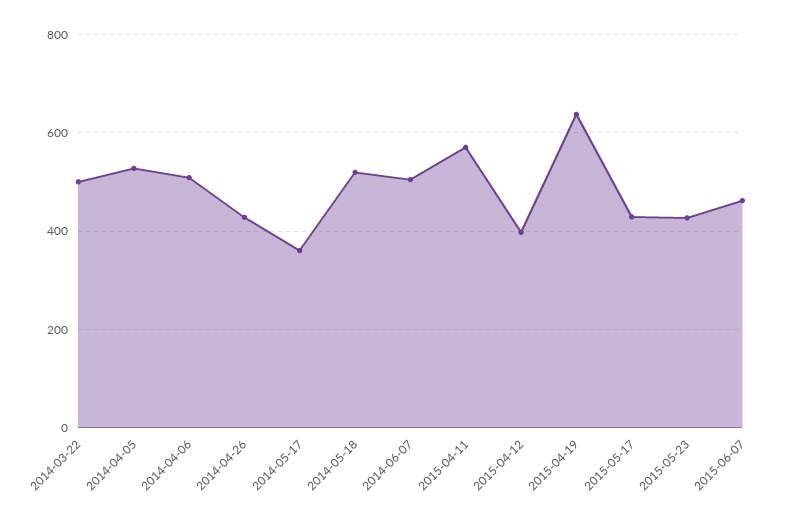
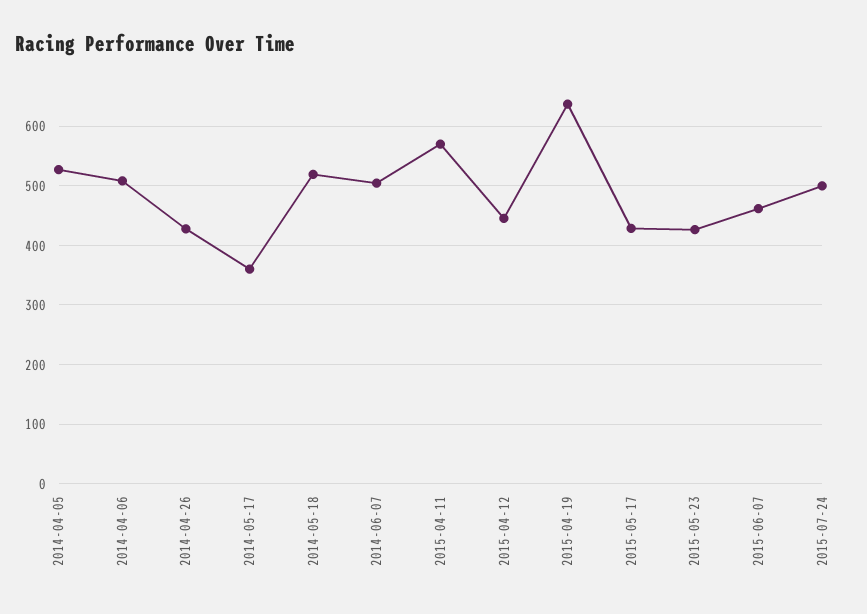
2014-03-22: 500 -> none
2015-04-12: 400 -> 440
2015-07-24: none -> 500

